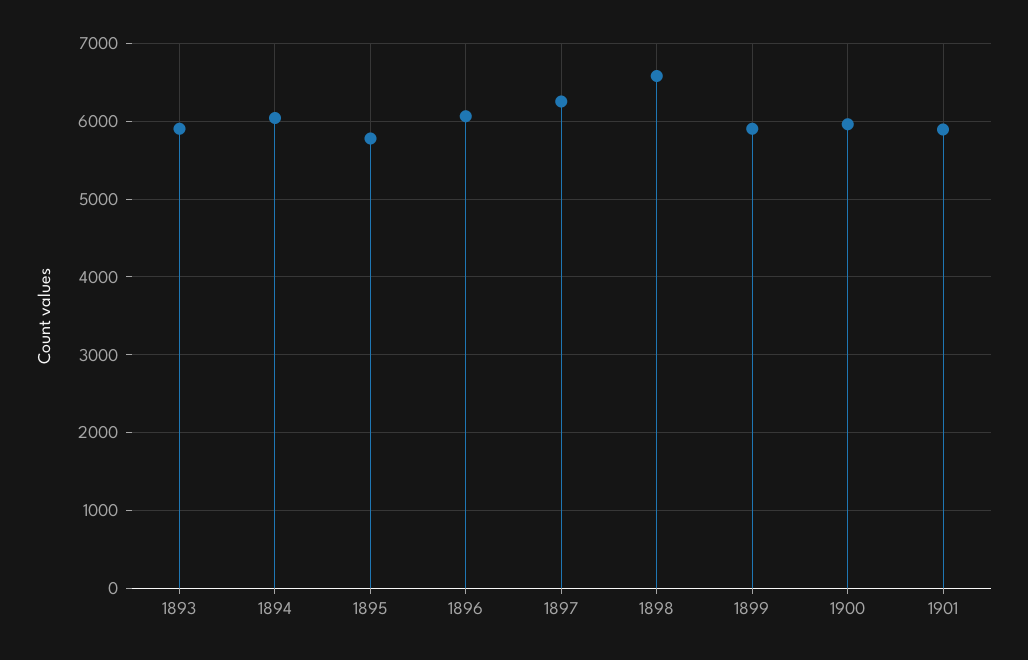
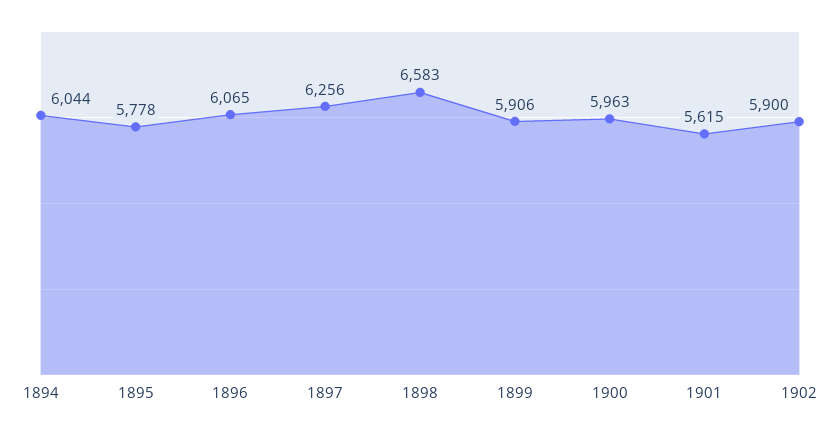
1893: 5900 -> none
1901: 5900 -> 5615
1902: none -> 5900

